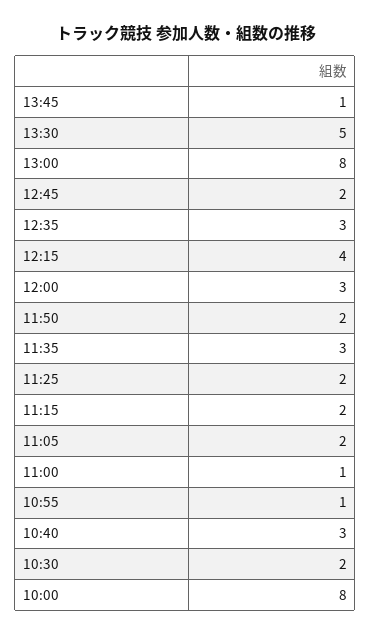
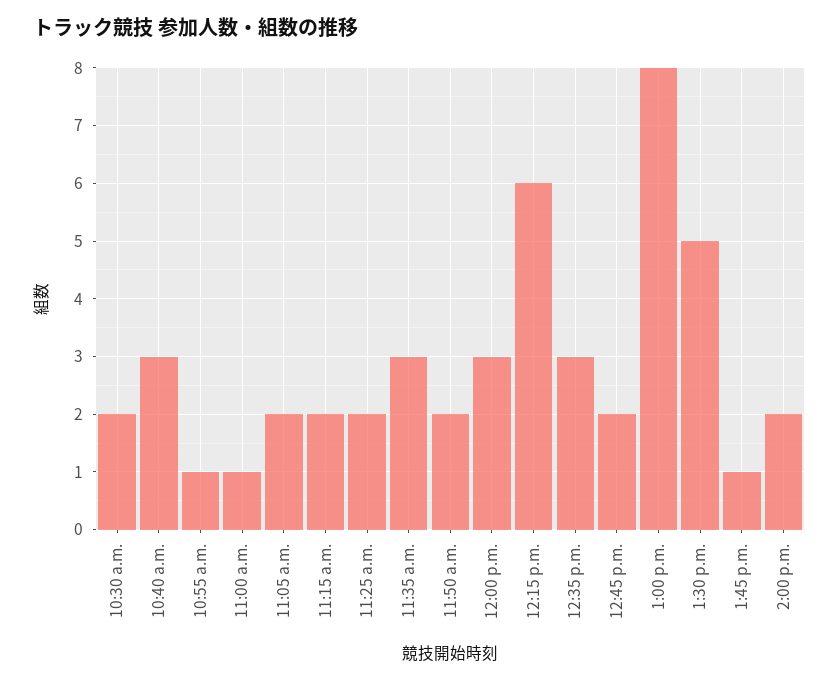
12:15: 4 -> 6
10:00: 8 -> none
2:00 p.m.: none -> 2

